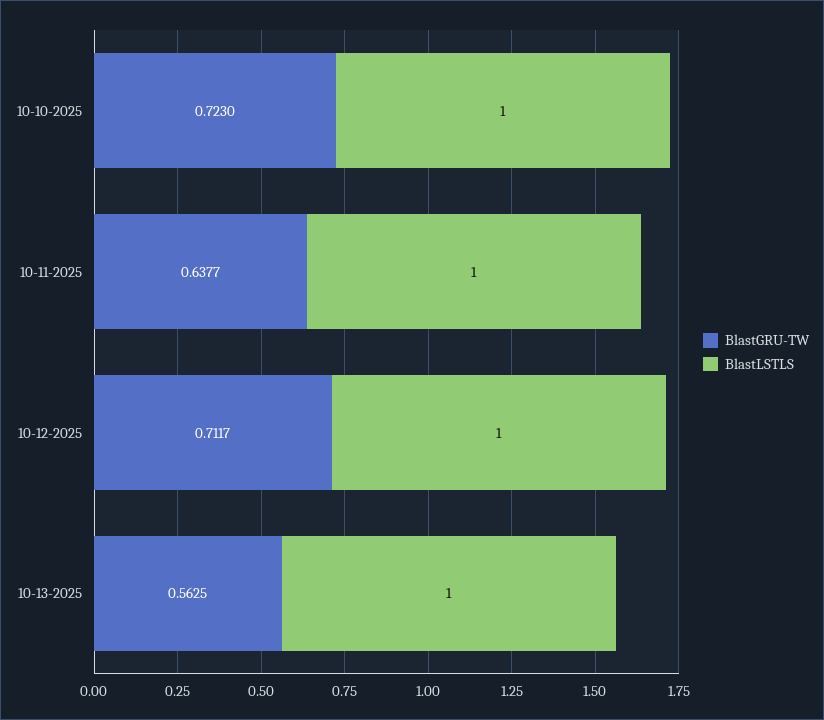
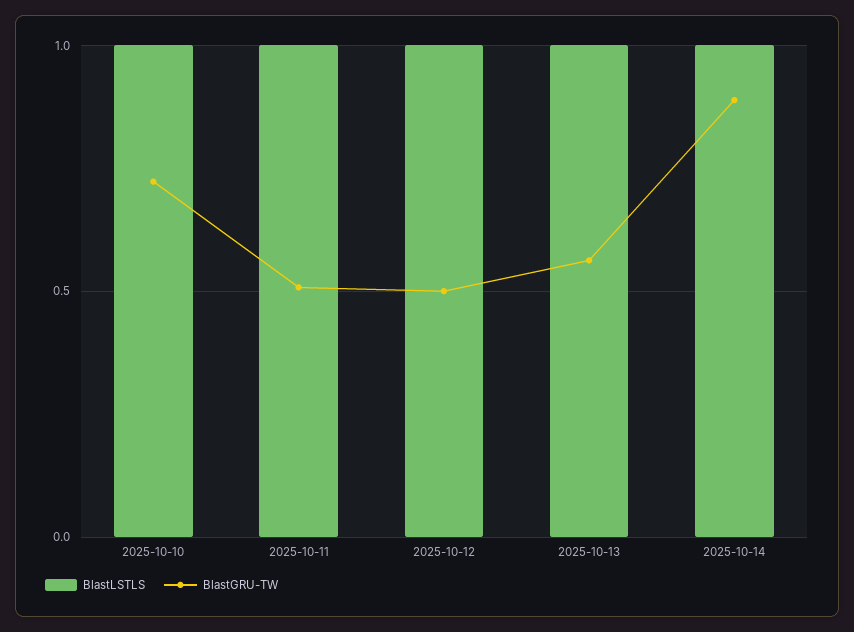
BlastGRU-TW, 10-11-2025: 0.6377 -> 0.5
BlastGRU-TW, 10-12-2025: 0.7117 -> 0.5
BlastLSTLS, 2025-10-14: none -> 1
BlastGRU-TW, 2025-10-14: none -> 0.9

